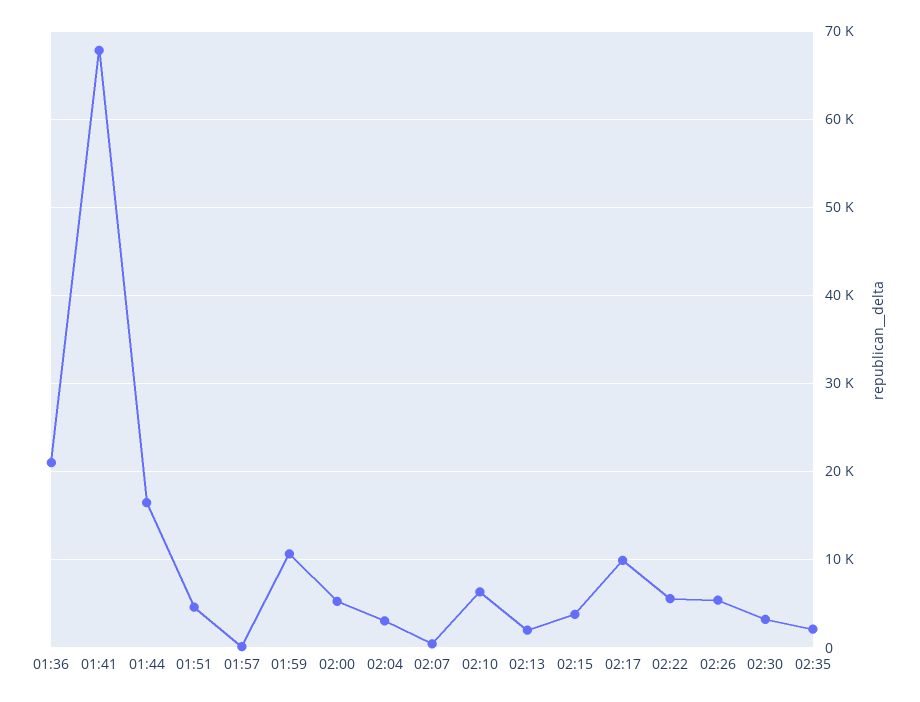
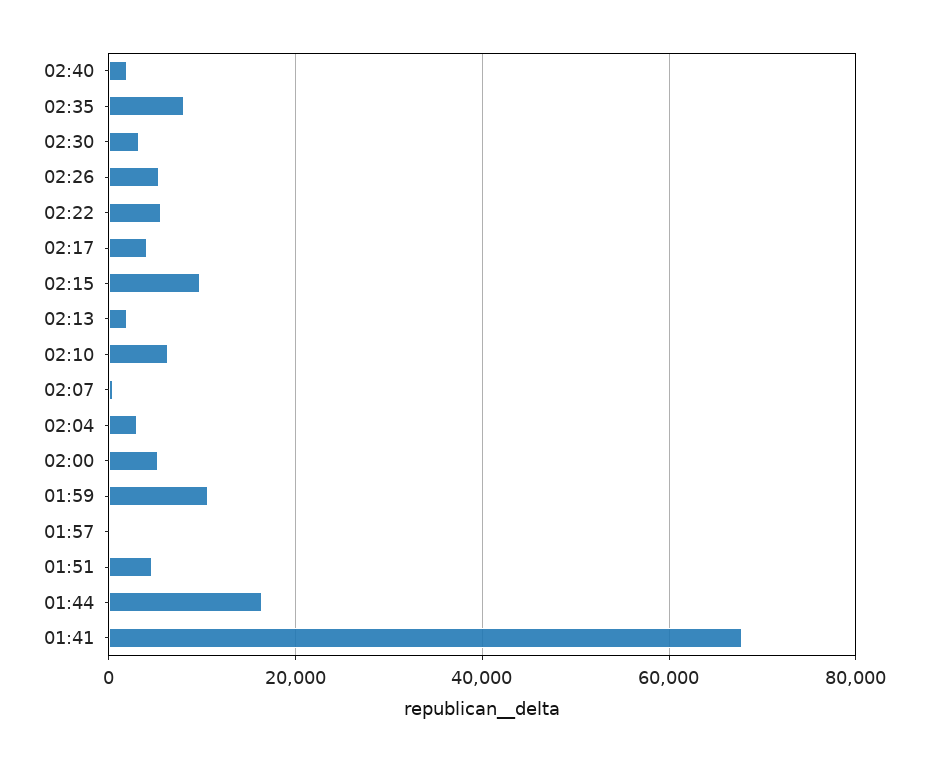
01:36: 21000 -> none
02:15: 4000 -> 10000
02:17: 10000 -> 4000
02:35: 2000 -> 8000
02:40: none -> 2000

